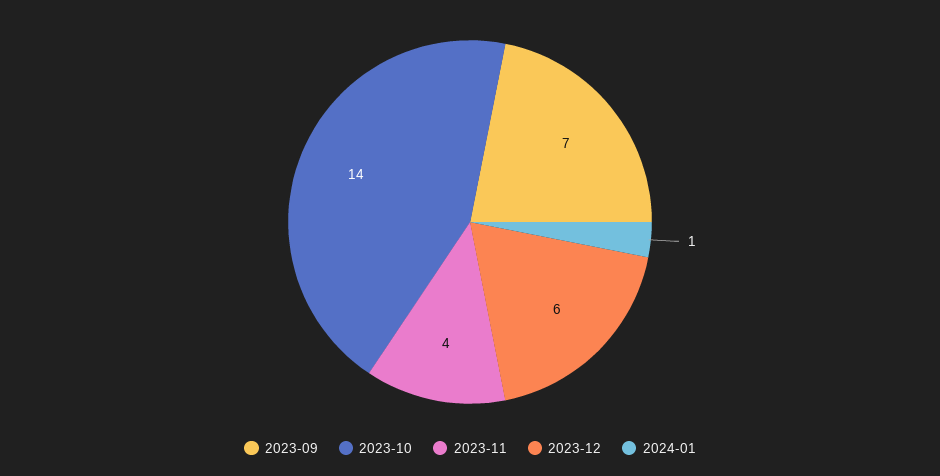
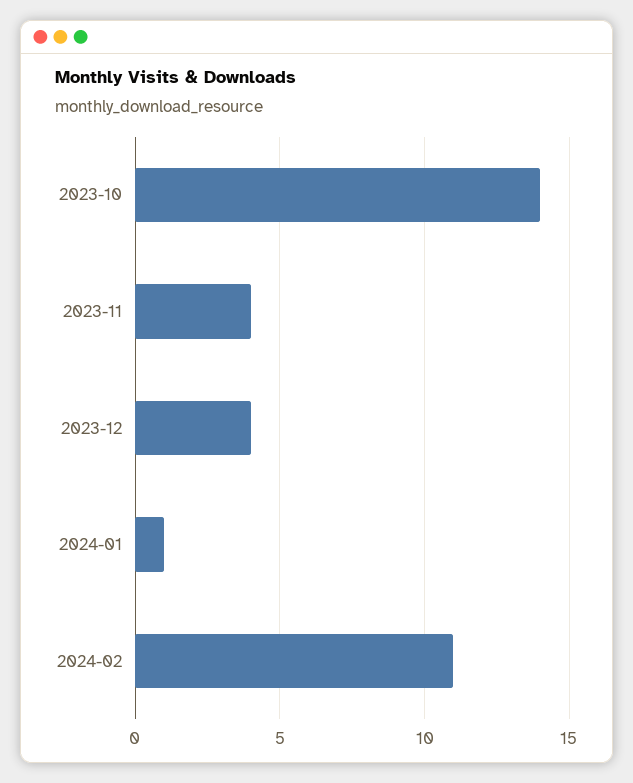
2023-09: 7 -> none
2023-12: 6 -> 4
2024-02: none -> 11

